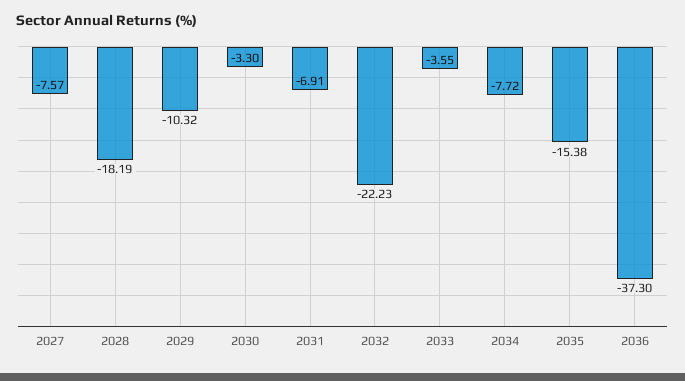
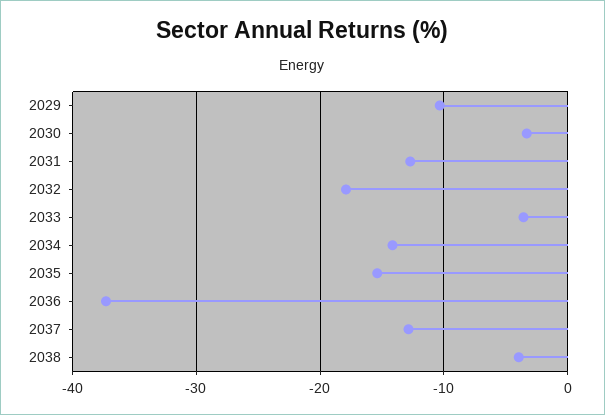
2027: -7.57 -> none
2028: -18.19 -> none
2031: -6.91 -> -13
2032: -22.23 -> -18
2034: -7.72 -> -14
2037: none -> -13
2038: none -> -4

